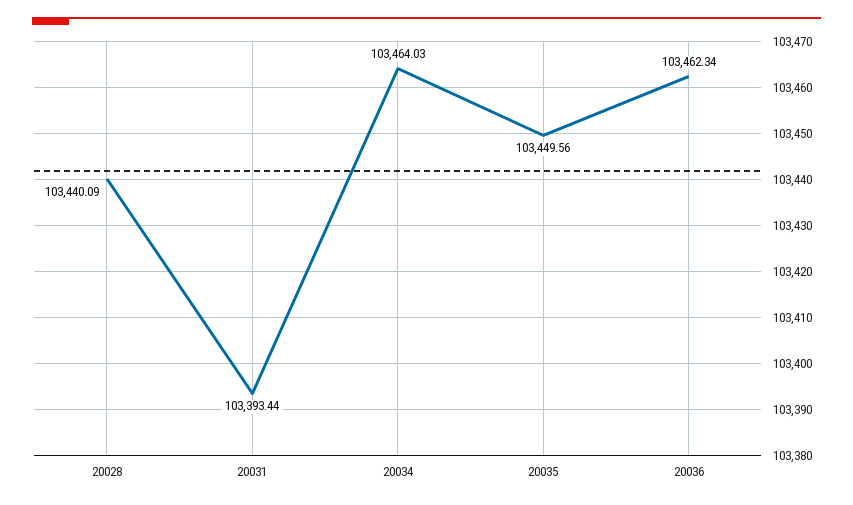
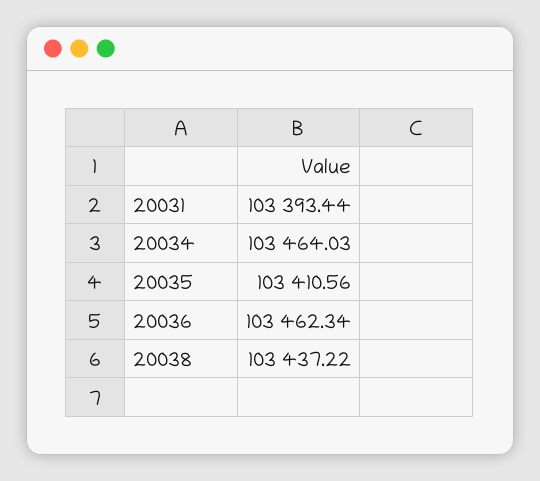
20028: 103440.09 -> none
20035: 103449.56 -> 103410.56
20038: none -> 103437.22

